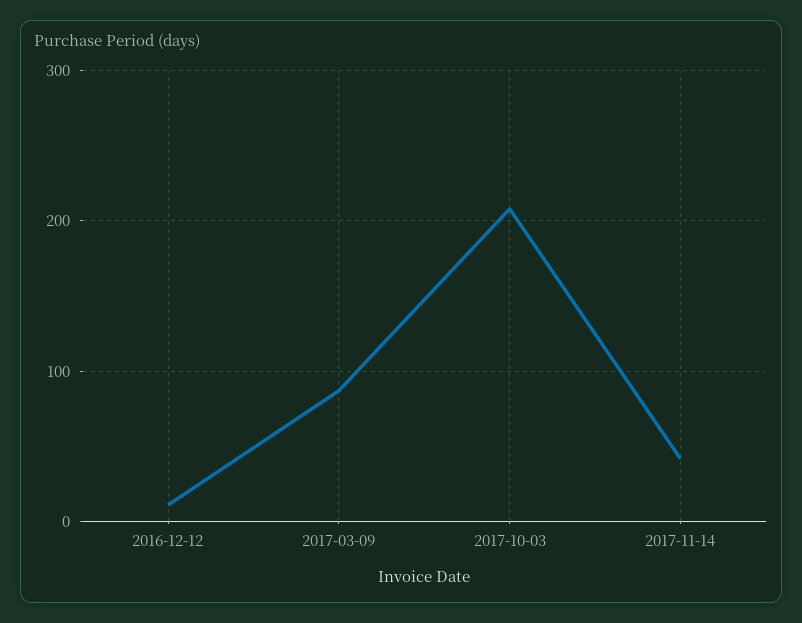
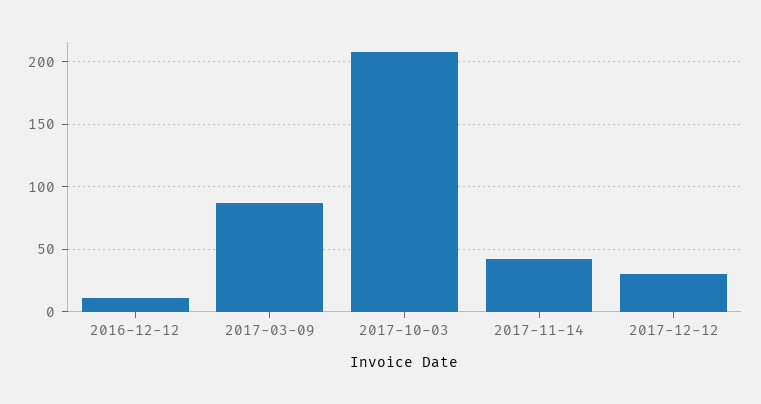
2017-12-12: none -> 30

